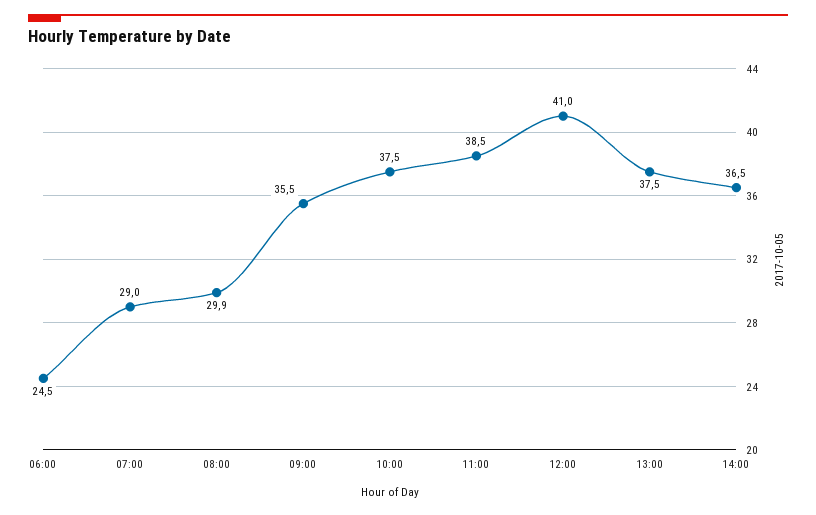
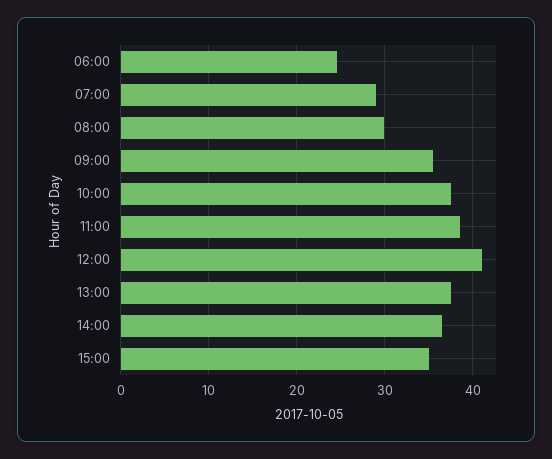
15:00: none -> 35

